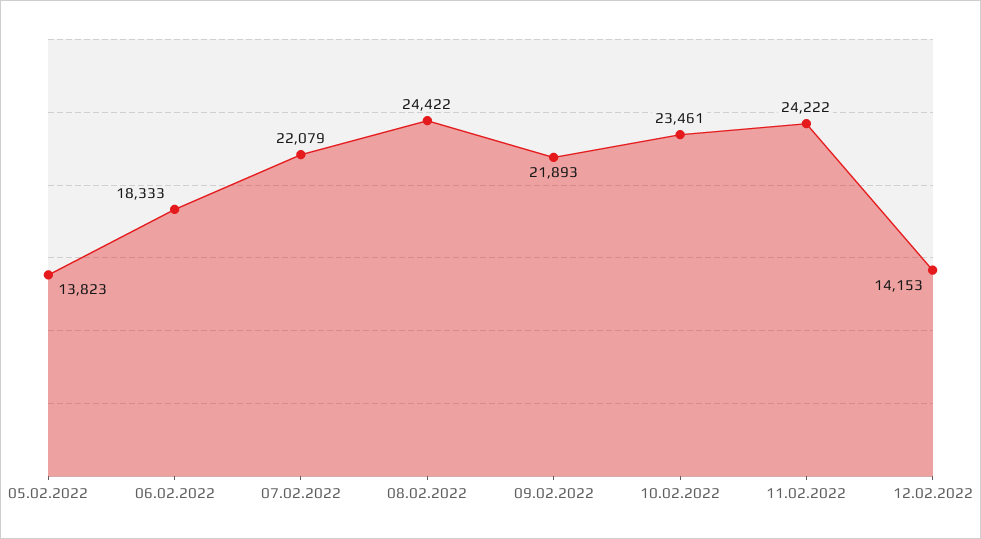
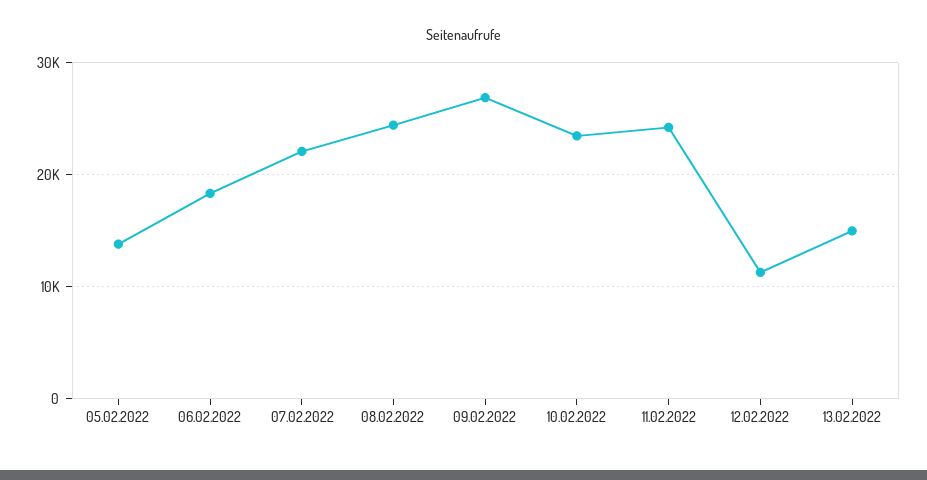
09.02.2022: 21893 -> 27000
12.02.2022: 14153 -> 11000
13.02.2022: none -> 15000

